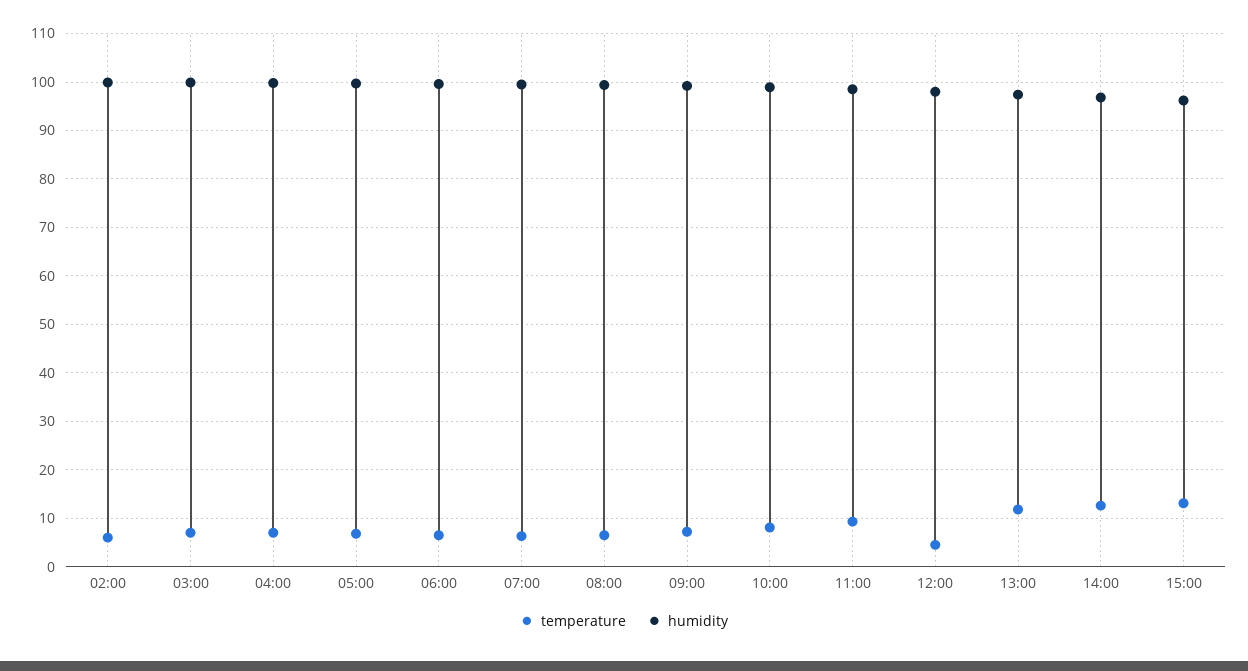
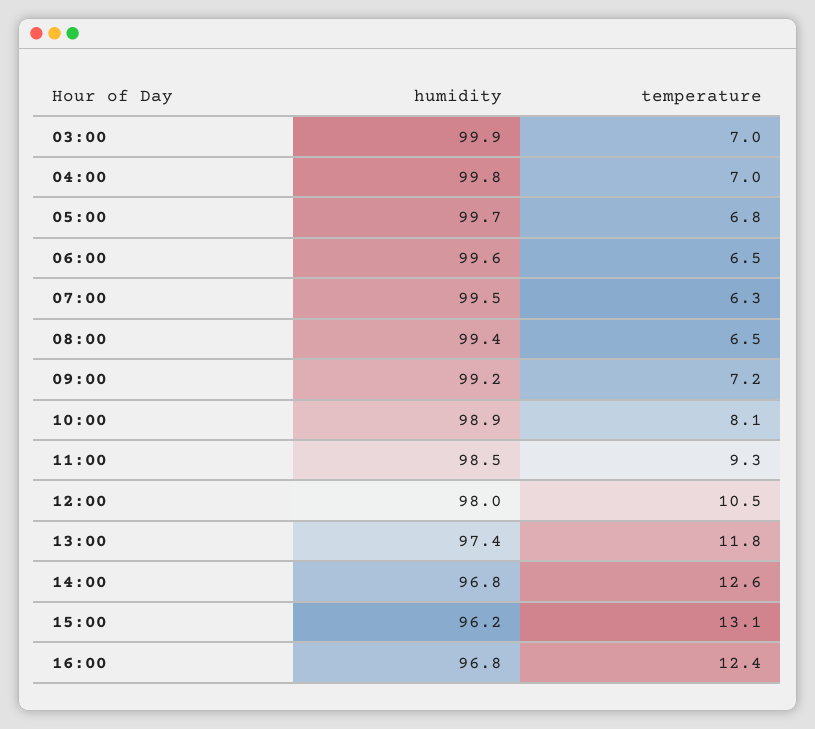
temperature, 02:00: 6 -> none
humidity, 02:00: 100 -> none
temperature, 12:00: 4 -> 10.5
humidity, 16:00: none -> 96.8
temperature, 16:00: none -> 12.4

